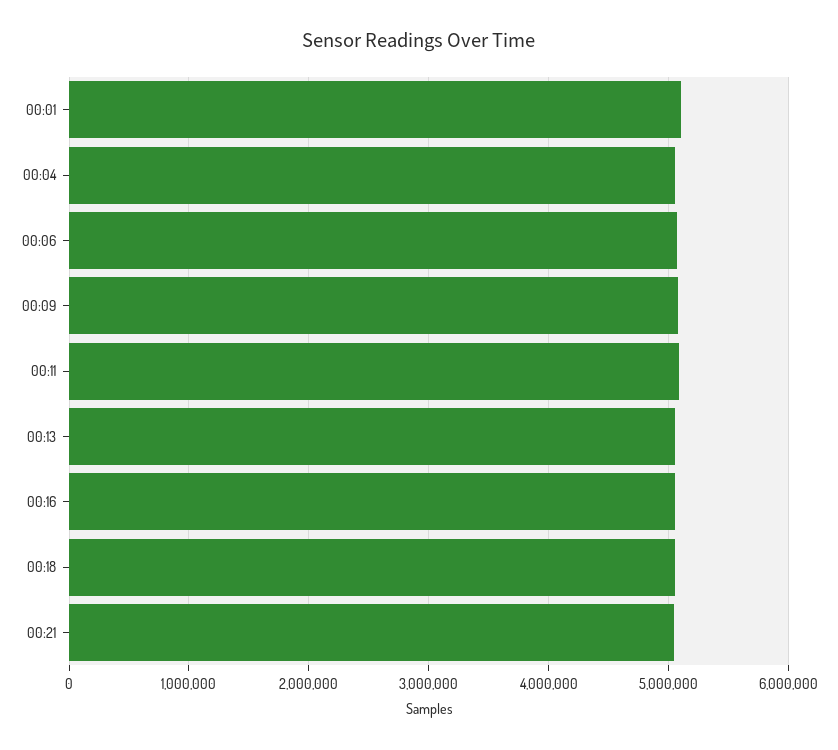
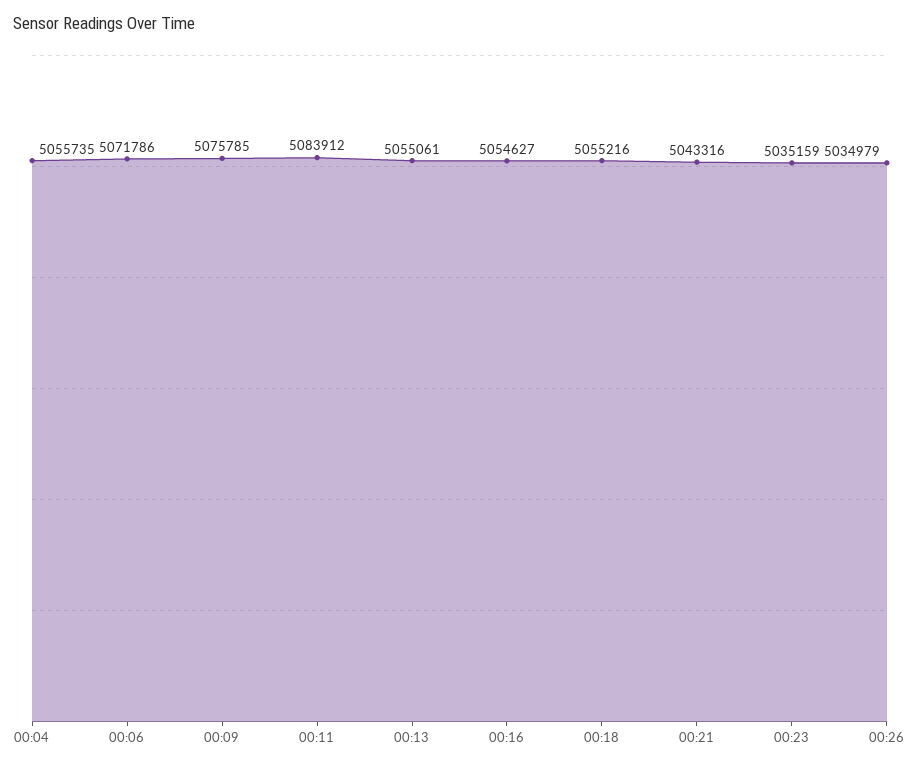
00:01: 5100000 -> none
00:23: none -> 5035159
00:26: none -> 5034979

